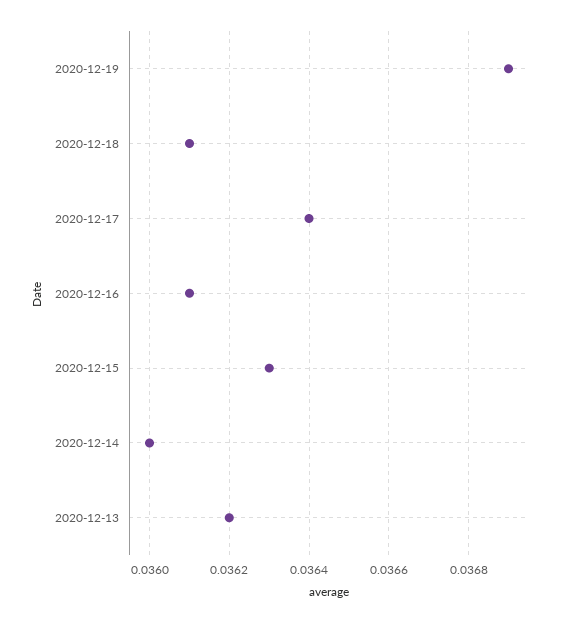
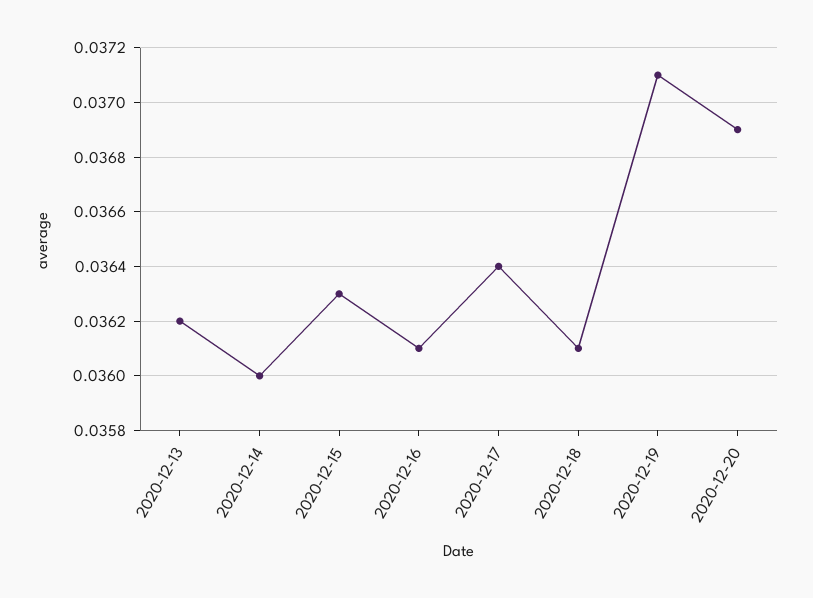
2020-12-19: 0.0369 -> 0.0371
2020-12-20: none -> 0.0369

